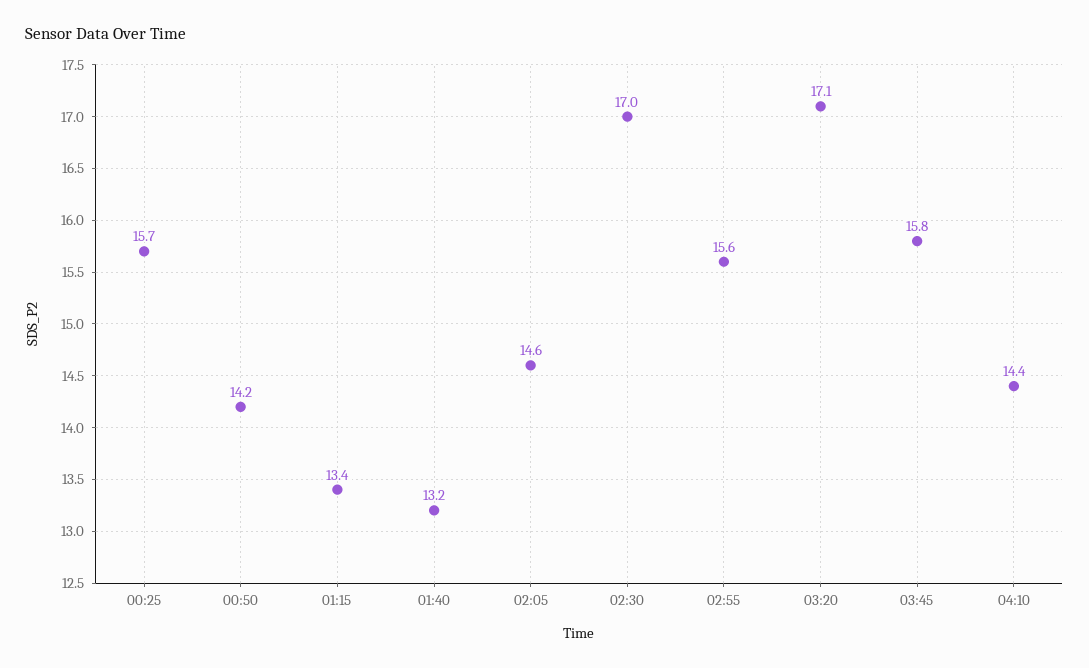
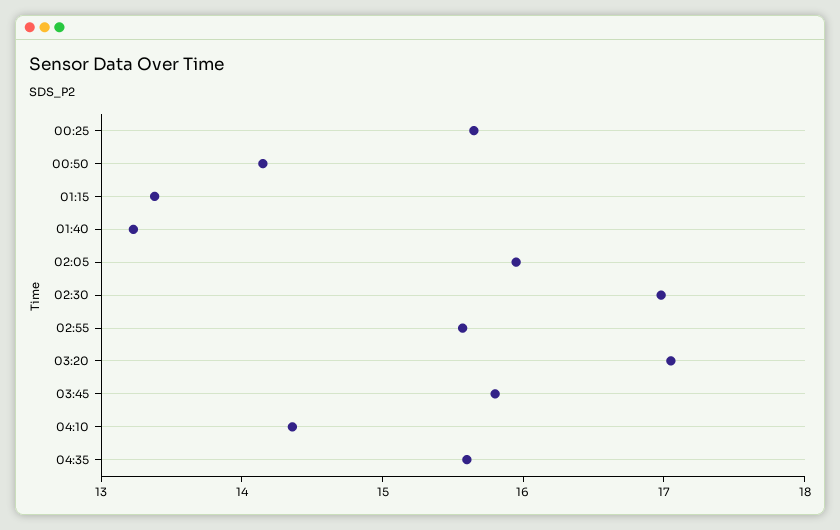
02:05: 14.6 -> 16
04:35: none -> 15.6

